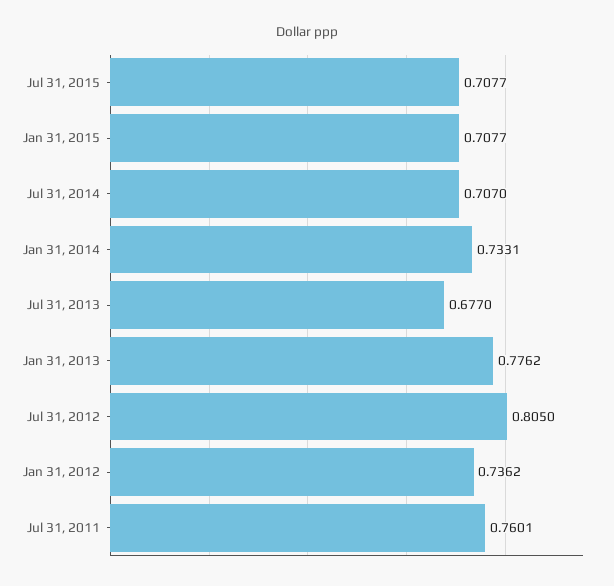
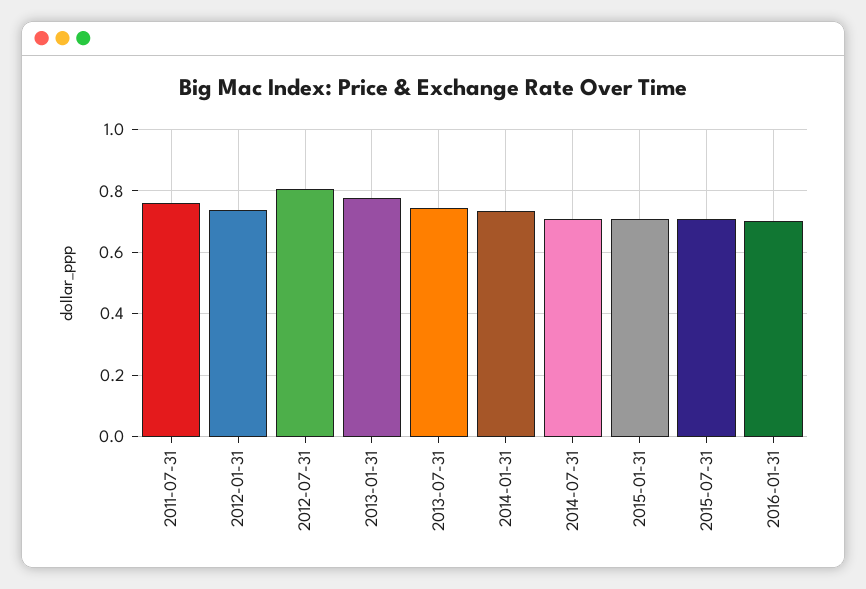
Jul 31, 2013: 0.677 -> 0.74
2016-01-31: none -> 0.7

